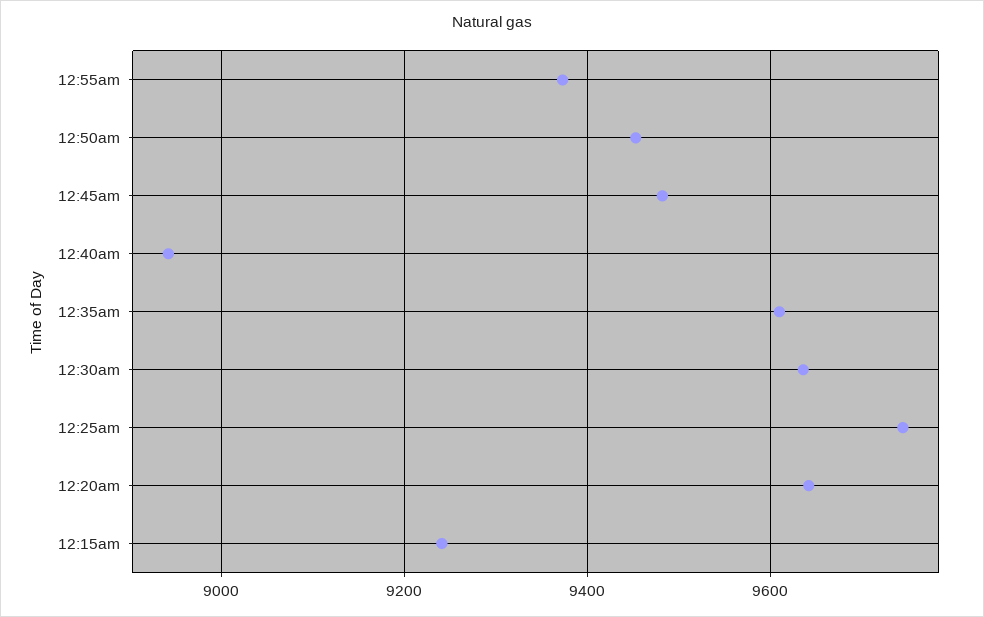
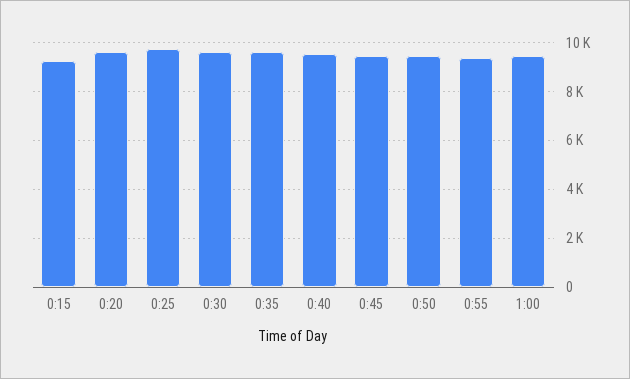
12:40am: 8940 -> 9500
1:00: none -> 9500

